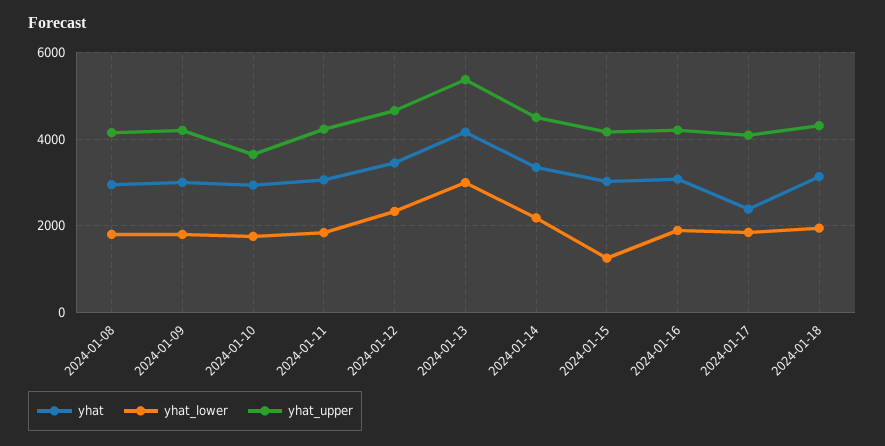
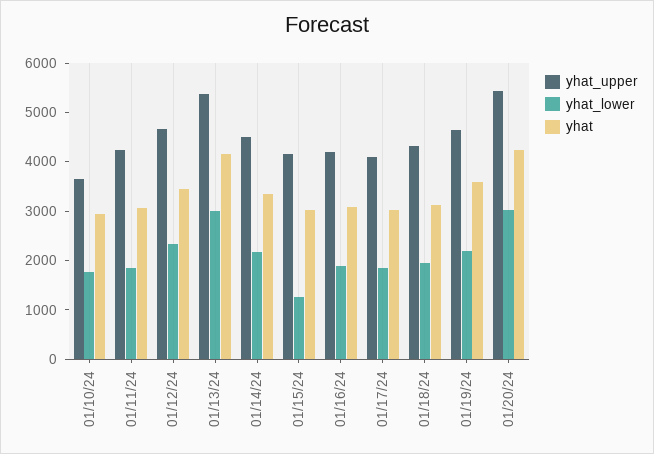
yhat, 2024-01-08: 3000 -> none
yhat_lower, 2024-01-08: 1800 -> none
yhat_upper, 2024-01-08: 4200 -> none
yhat, 2024-01-09: 3000 -> none
yhat_lower, 2024-01-09: 1800 -> none
yhat_upper, 2024-01-09: 4200 -> none
yhat, 2024-01-17: 2400 -> 3000
yhat_upper, 01/19/24: none -> 4600
yhat_lower, 01/19/24: none -> 2200
yhat, 01/19/24: none -> 3600
yhat_upper, 01/20/24: none -> 5400
yhat_lower, 01/20/24: none -> 3000
yhat, 01/20/24: none -> 4200

